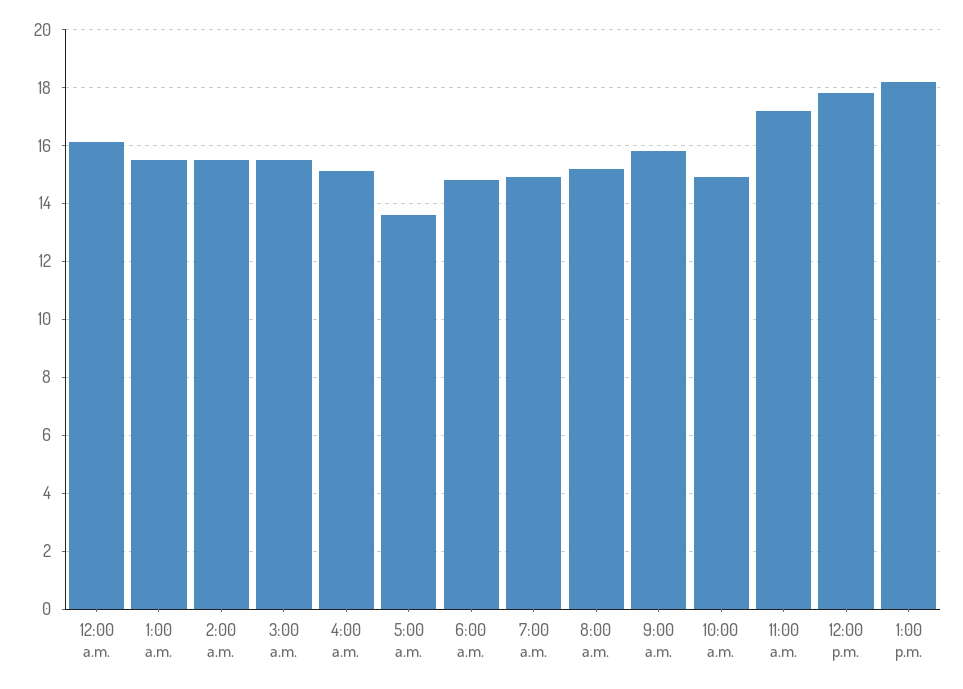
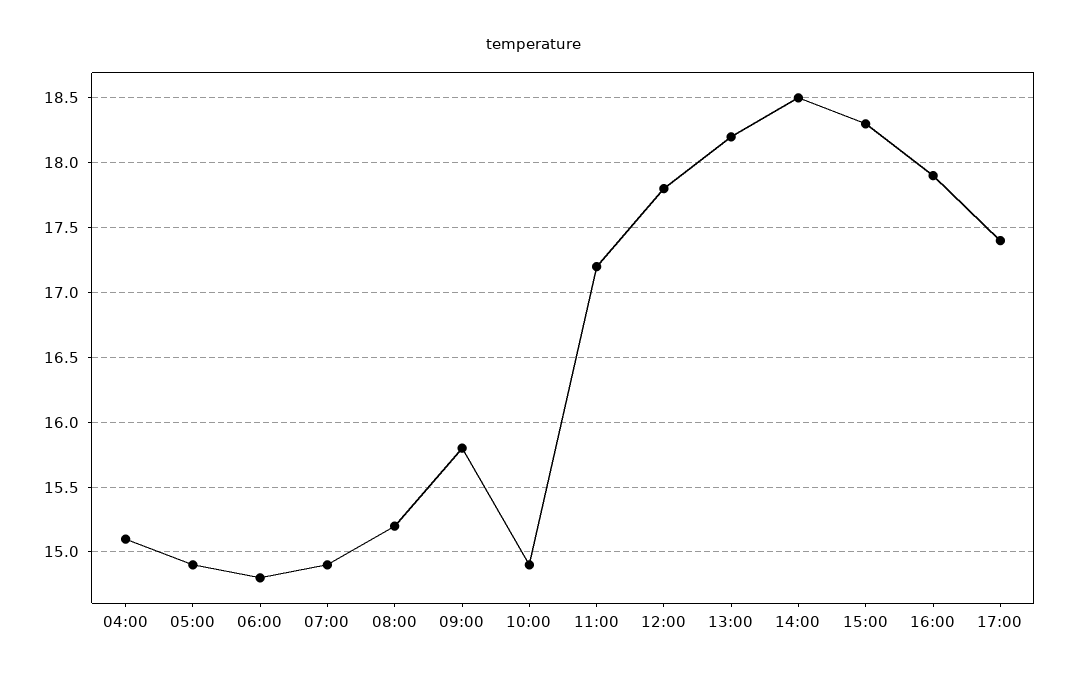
12:00 a.m.: 16 -> none
1:00 a.m.: 15.5 -> none
2:00 a.m.: 15.5 -> none
3:00 a.m.: 15.5 -> none
5:00 a.m.: 13.5 -> 14.9
14:00: none -> 18.5
15:00: none -> 18.3
16:00: none -> 17.9
17:00: none -> 17.4

